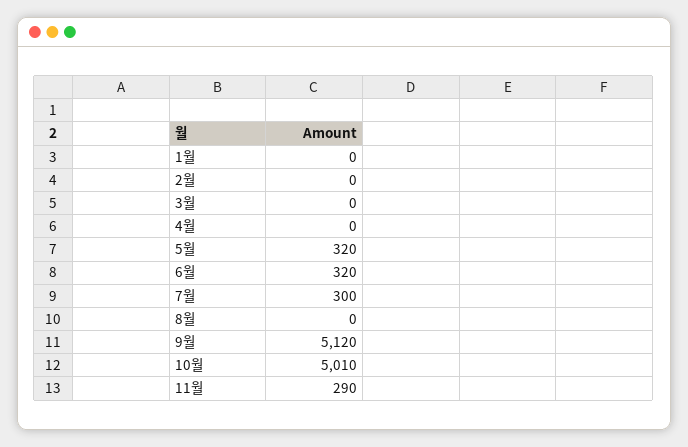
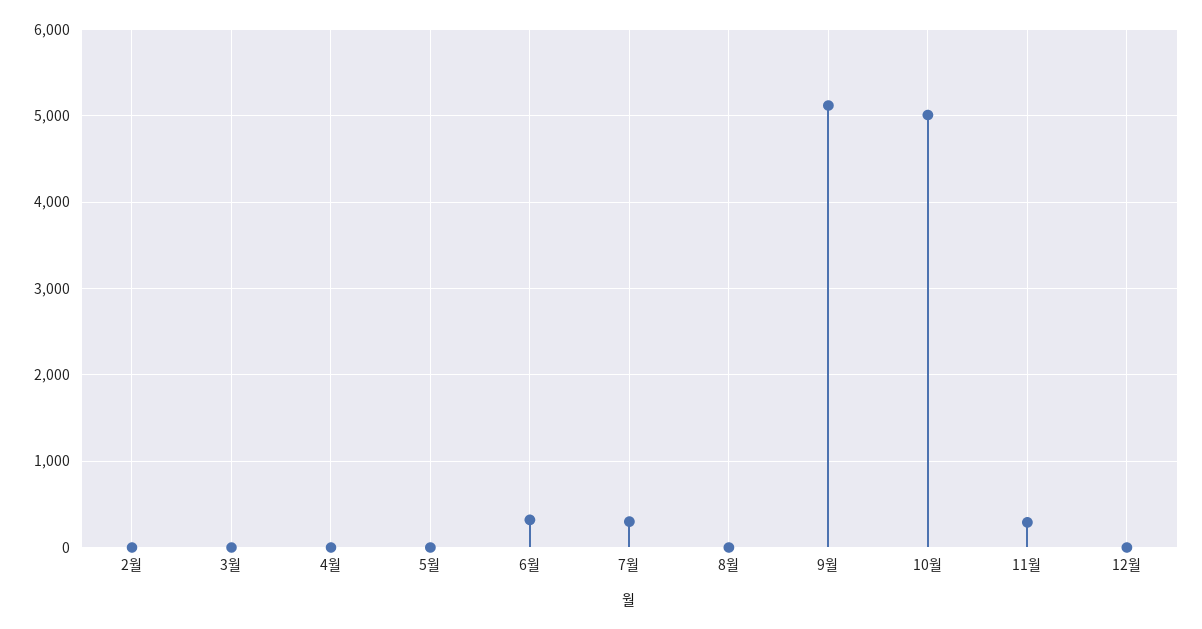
1월: 0 -> none
5월: 320 -> 0
12월: none -> 0

